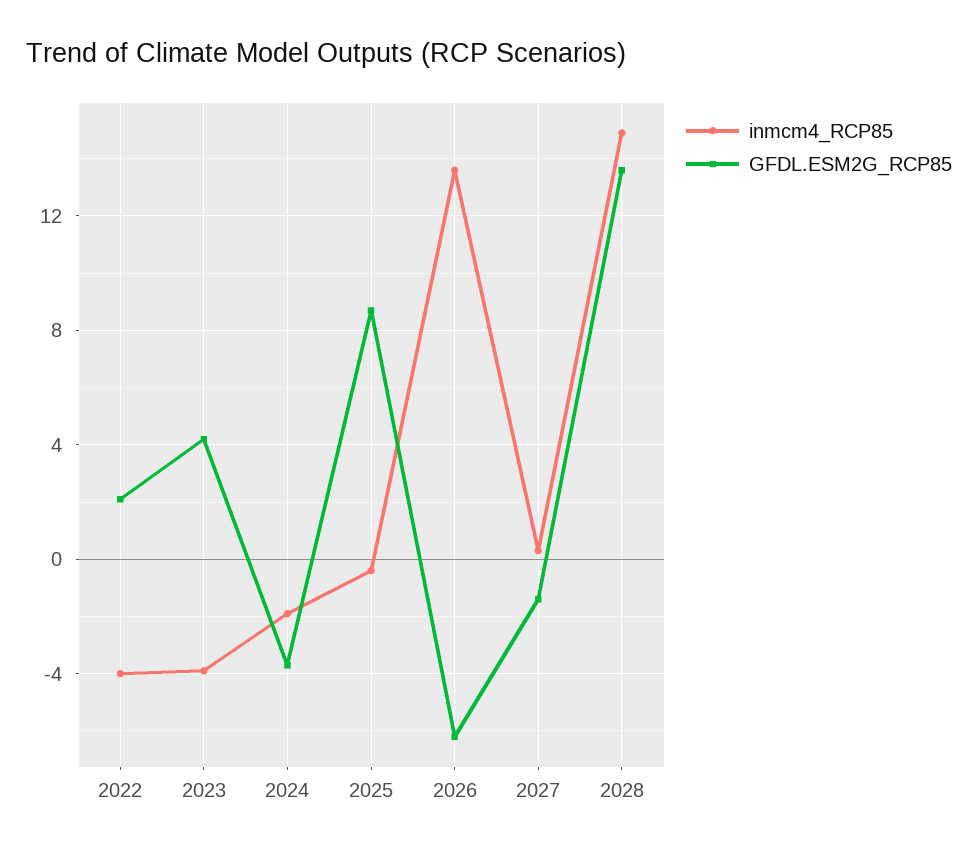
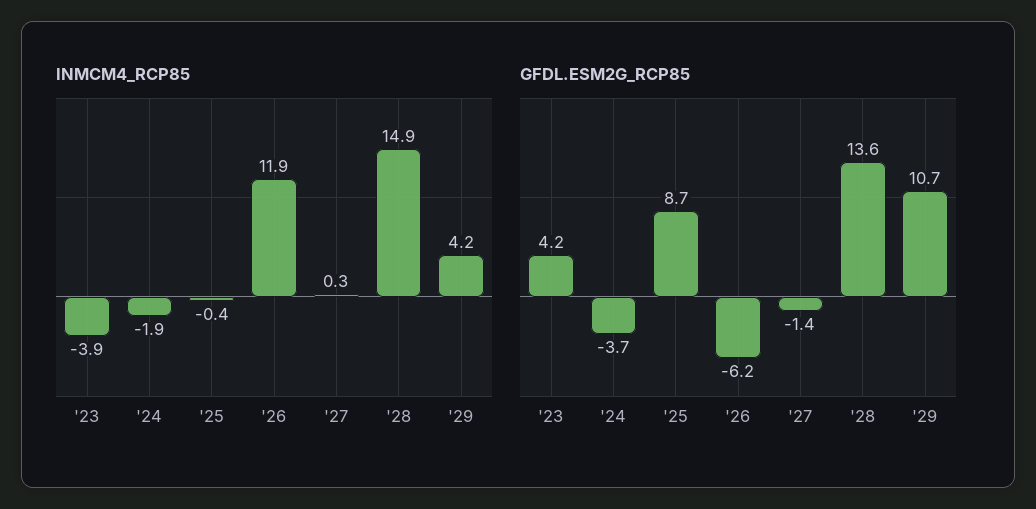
inmcm4_RCP85, 2022: -4 -> none
GFDL.ESM2G_RCP85, 2022: 2 -> none
inmcm4_RCP85, 2026: 13.5 -> 11.9
inmcm4_RCP85, '29: none -> 4.2
GFDL.ESM2G_RCP85, '29: none -> 10.7

